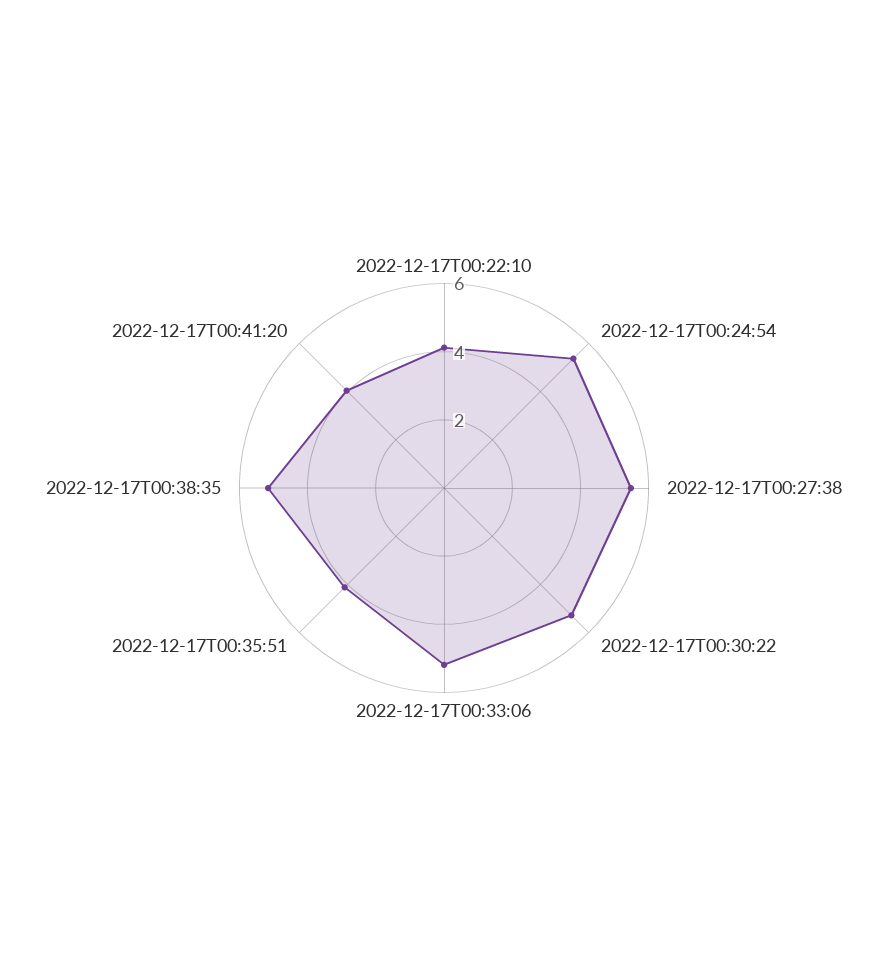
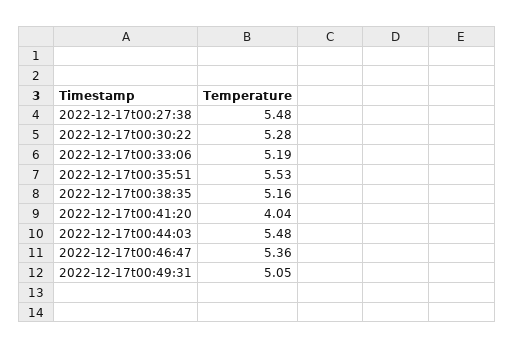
2022-12-17T00:22:10: 4 -> none
2022-12-17T00:24:54: 5.5 -> none
2022-12-17T00:35:51: 4 -> 5.53
2022-12-17t00:44:03: none -> 5.48
2022-12-17t00:46:47: none -> 5.36
2022-12-17t00:49:31: none -> 5.05

